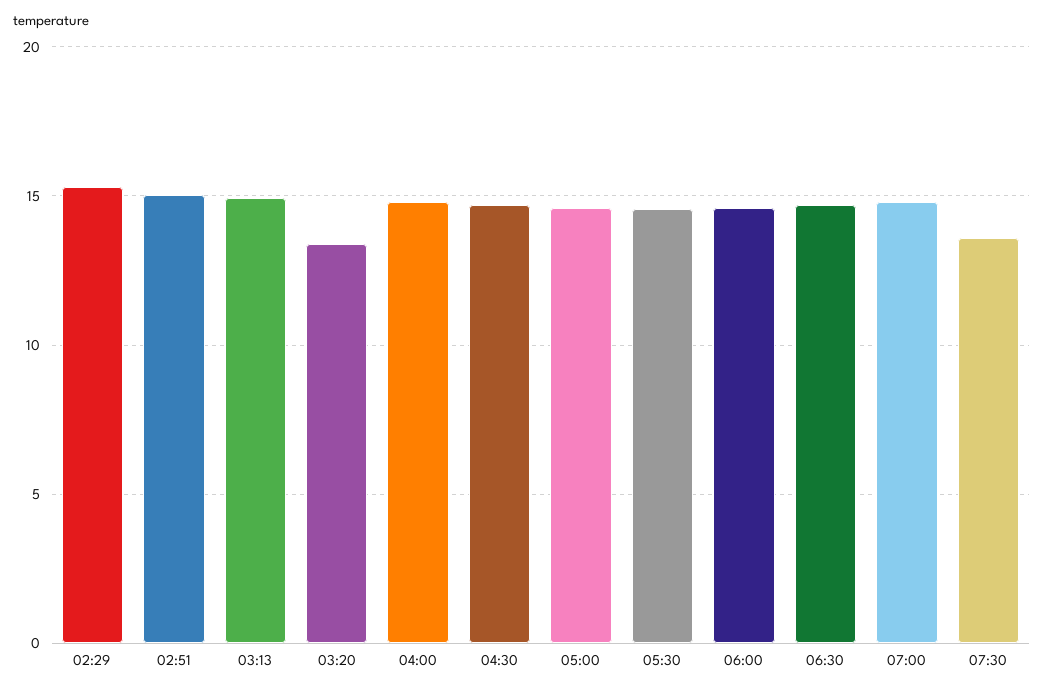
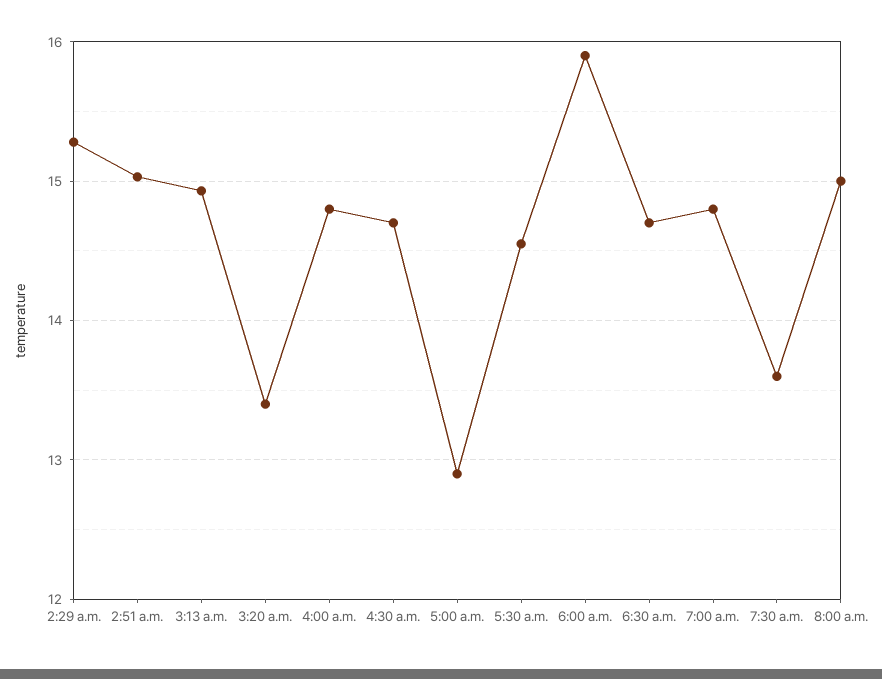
05:00: 14.5 -> 12.9
06:00: 14.5 -> 15.9
8:00 a.m.: none -> 15

